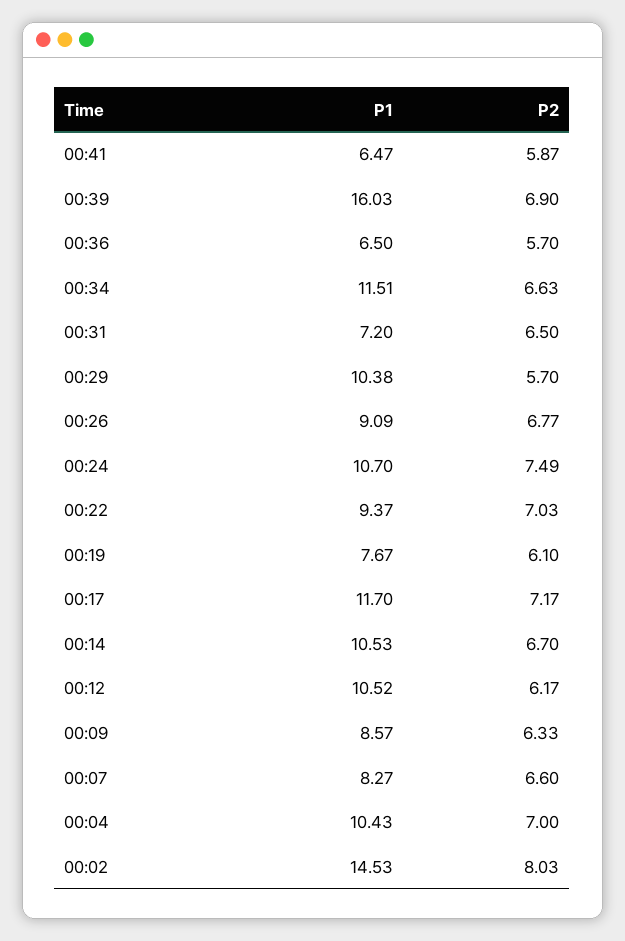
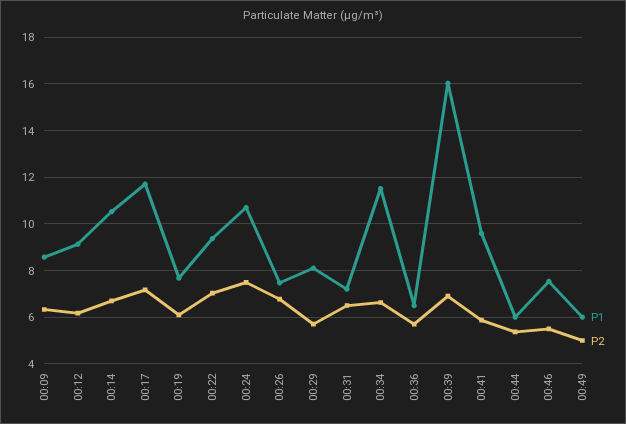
P1, 00:41: 6.47 -> 9.5
P1, 00:29: 10.38 -> 8
P1, 00:26: 9.09 -> 7.5
P1, 00:12: 10.52 -> 9
P1, 00:07: 8.27 -> none
P2, 00:07: 6.6 -> none
P1, 00:04: 10.43 -> none
P2, 00:04: 7 -> none
P1, 00:02: 14.53 -> none
P2, 00:02: 8.03 -> none
P1, 00:44: none -> 6
P2, 00:44: none -> 5.5
P1, 00:46: none -> 7.5
P2, 00:46: none -> 5.5
P1, 00:49: none -> 6
P2, 00:49: none -> 5

